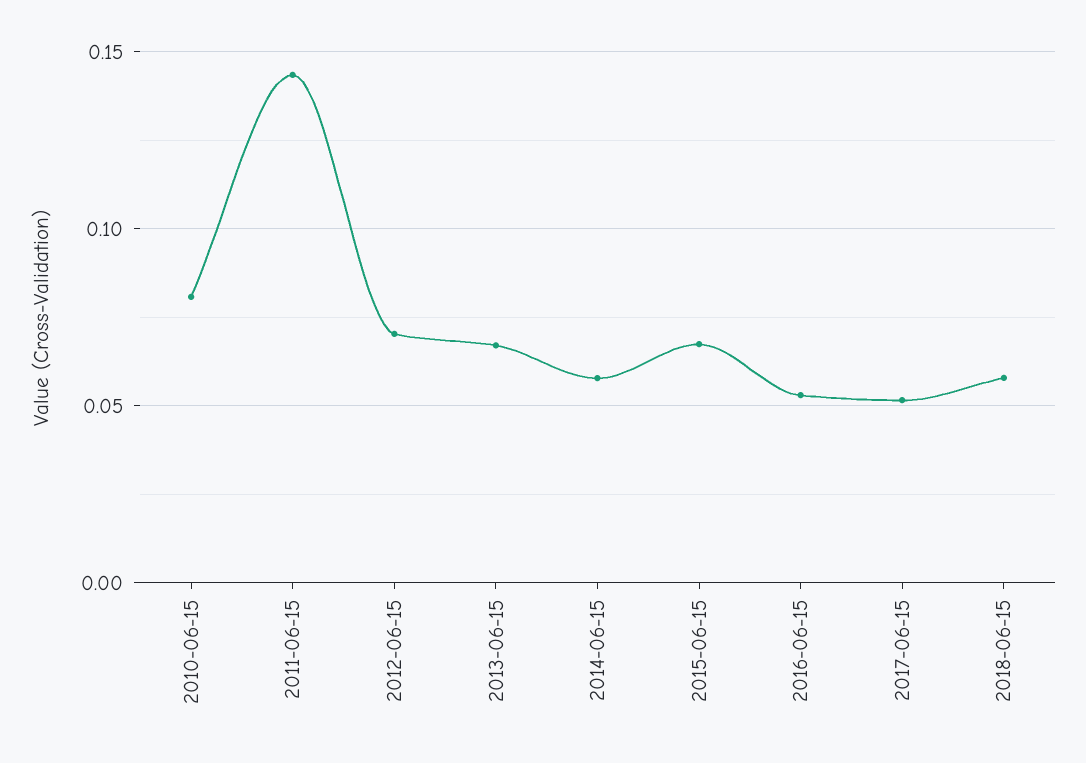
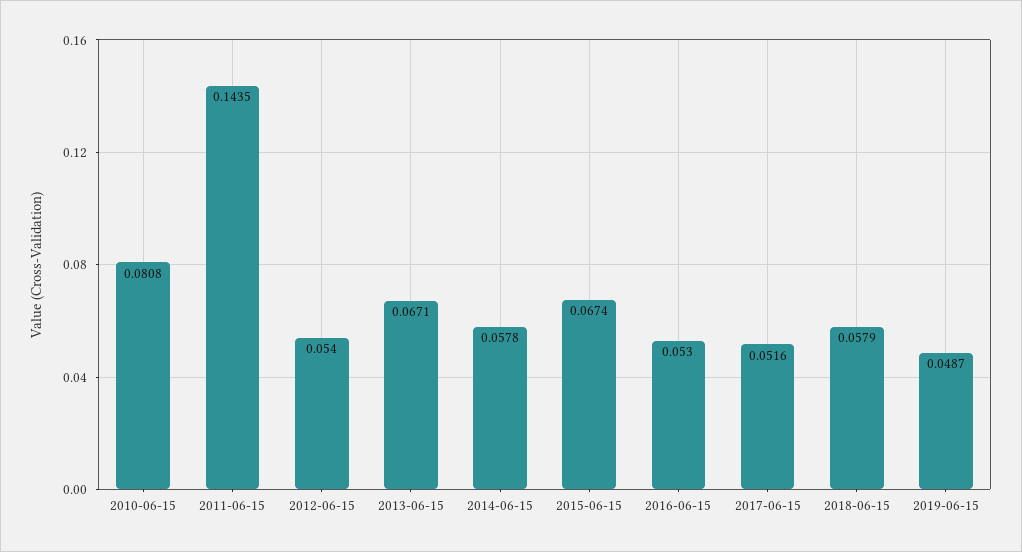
2012-06-15: 0.07 -> 0.054
2019-06-15: none -> 0.0487

